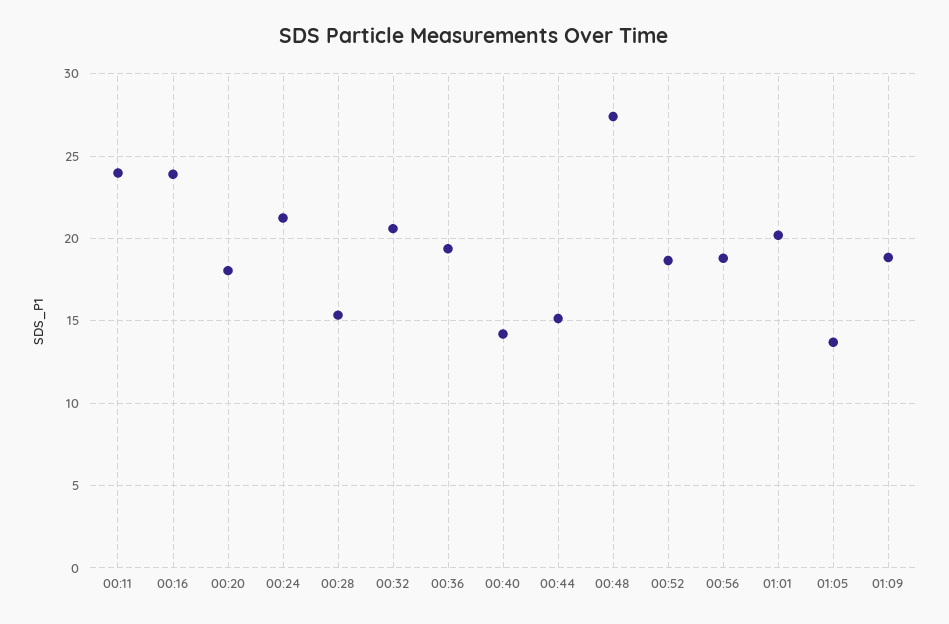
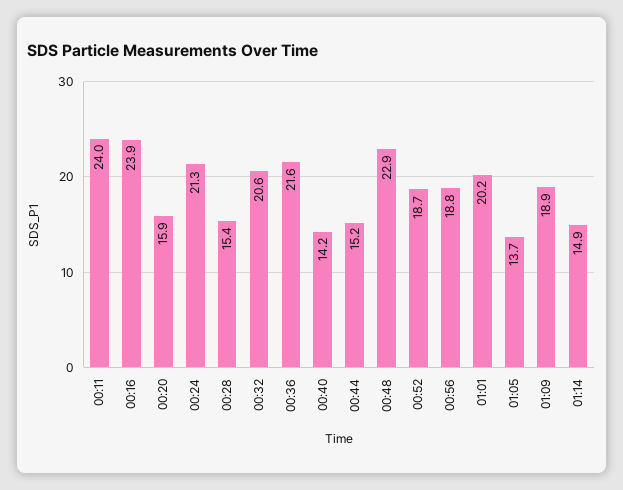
00:20: 18 -> 15.9
00:36: 19.5 -> 21.6
00:48: 27.5 -> 22.9
01:14: none -> 14.9

